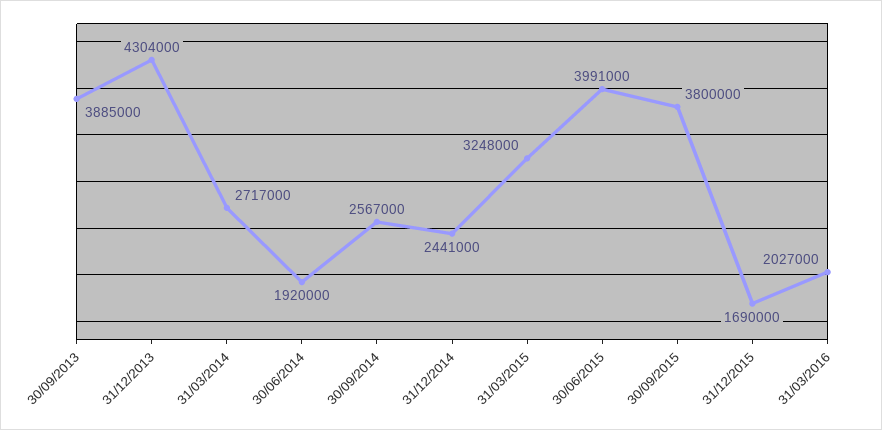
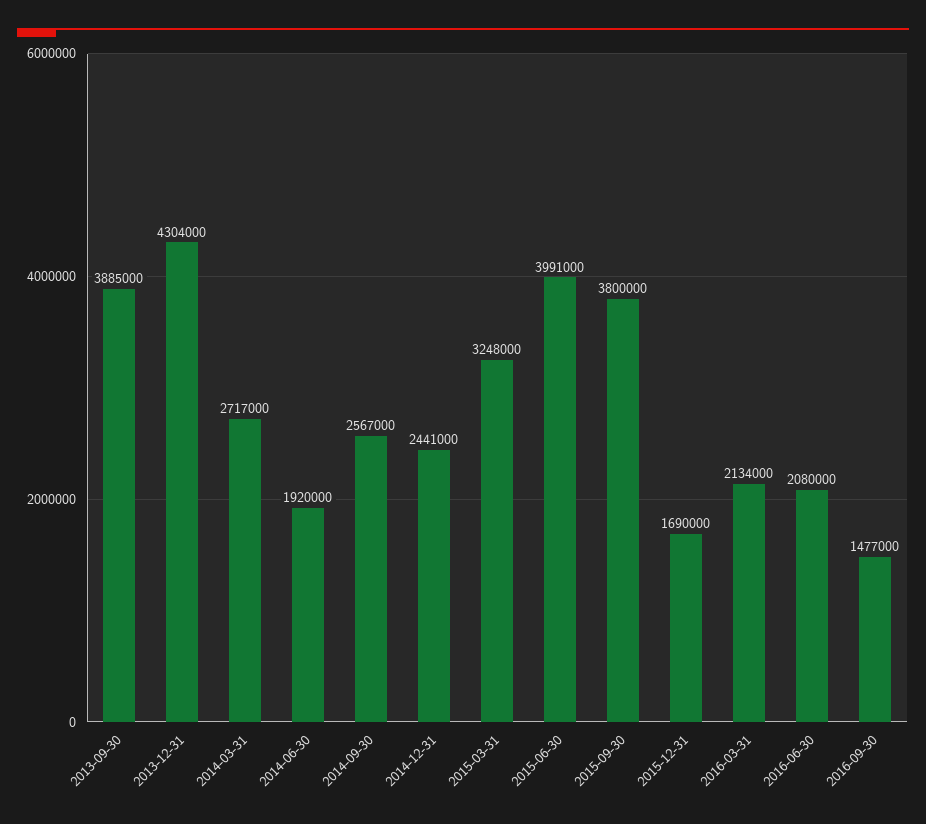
31/03/2016: 2027000 -> 2134000
2016-06-30: none -> 2080000
2016-09-30: none -> 1477000

